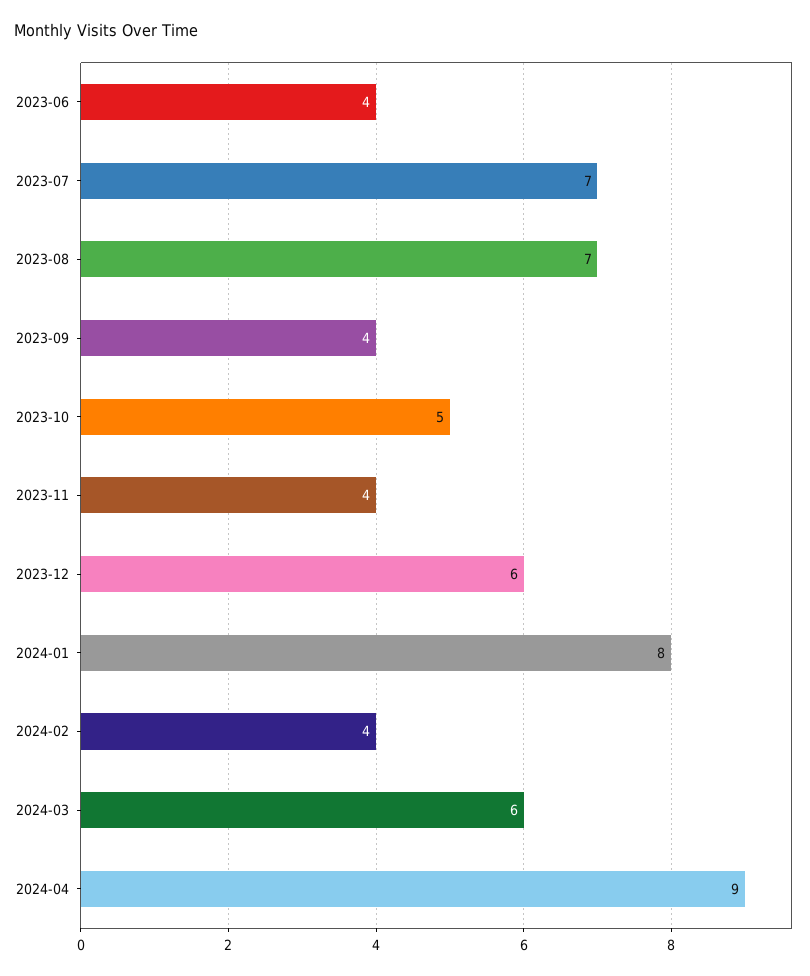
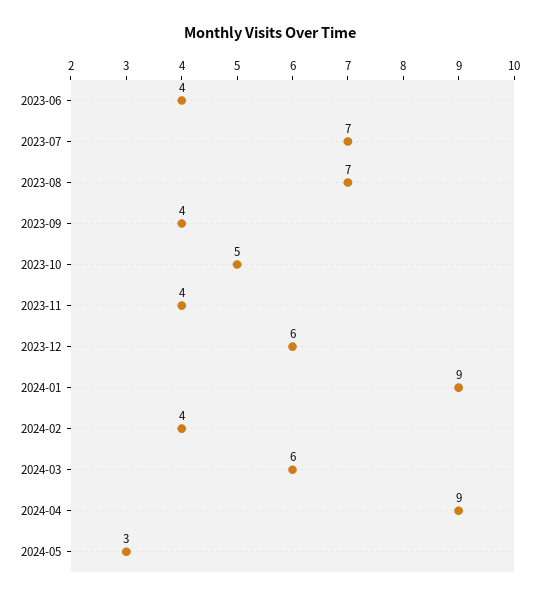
2024-01: 8 -> 9
2024-05: none -> 3

